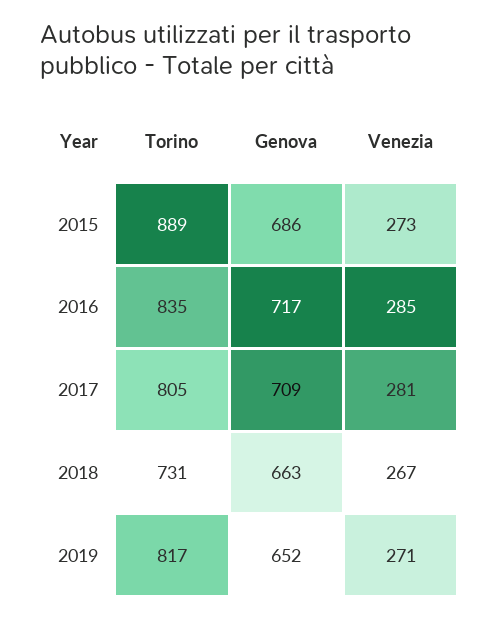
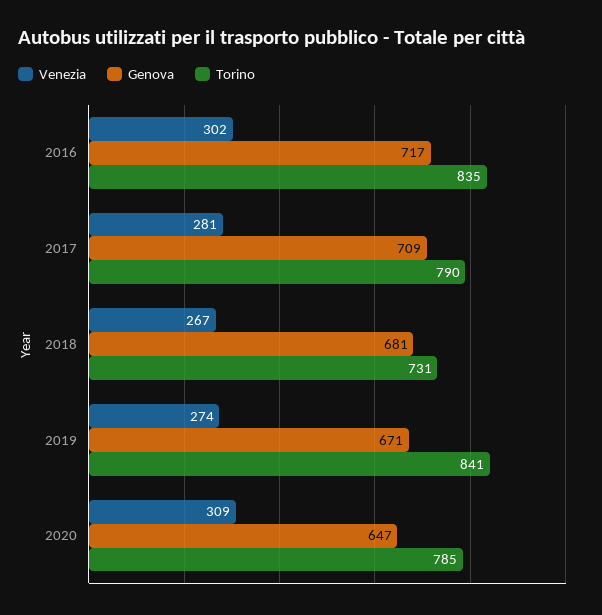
Torino, 2015: 889 -> none
Genova, 2015: 686 -> none
Venezia, 2015: 273 -> none
Venezia, 2016: 285 -> 302
Torino, 2017: 805 -> 790
Genova, 2018: 663 -> 681
Torino, 2019: 817 -> 841
Genova, 2019: 652 -> 671
Venezia, 2019: 271 -> 274
Venezia, 2020: none -> 309
Genova, 2020: none -> 647
Torino, 2020: none -> 785

